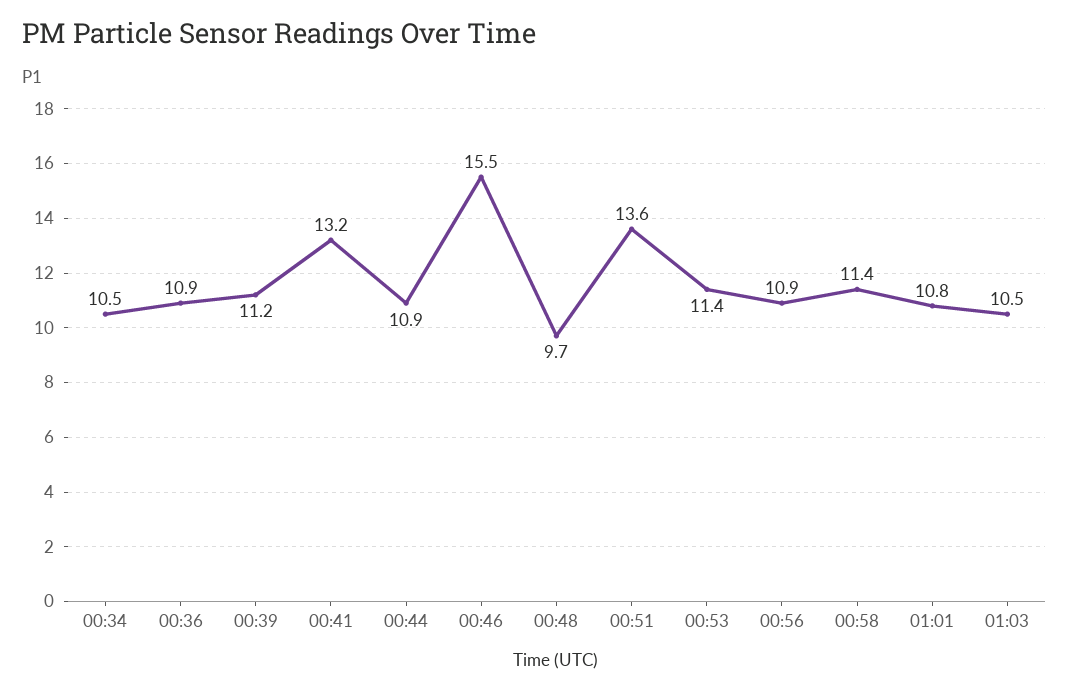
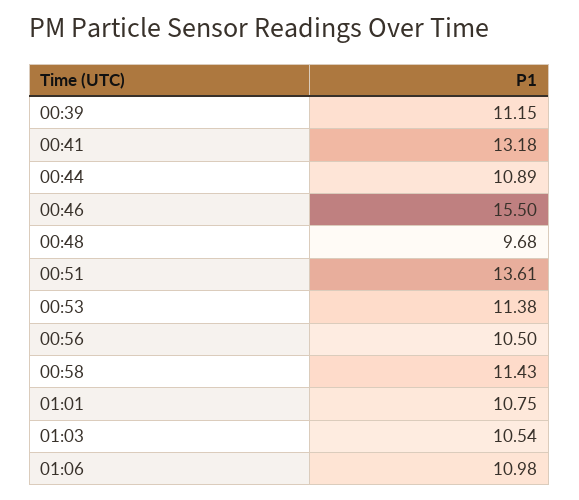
00:34: 10.5 -> none
00:36: 10.9 -> none
00:56: 10.9 -> 10.5
01:06: none -> 10.98

